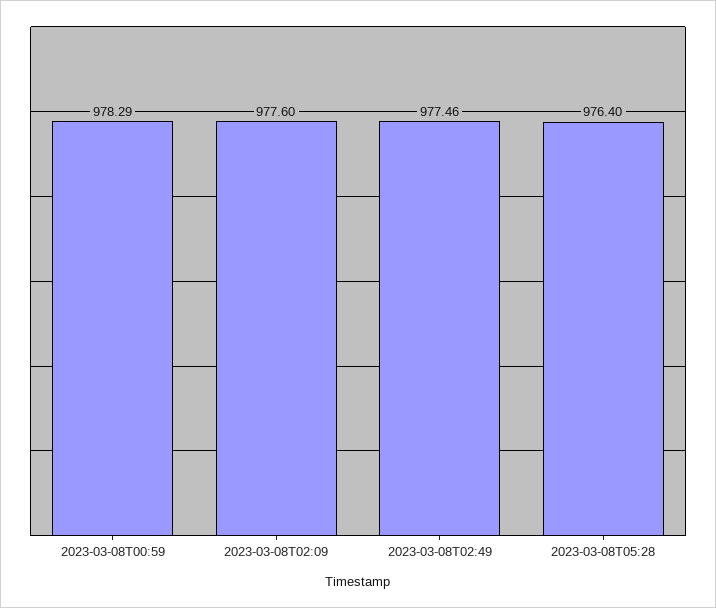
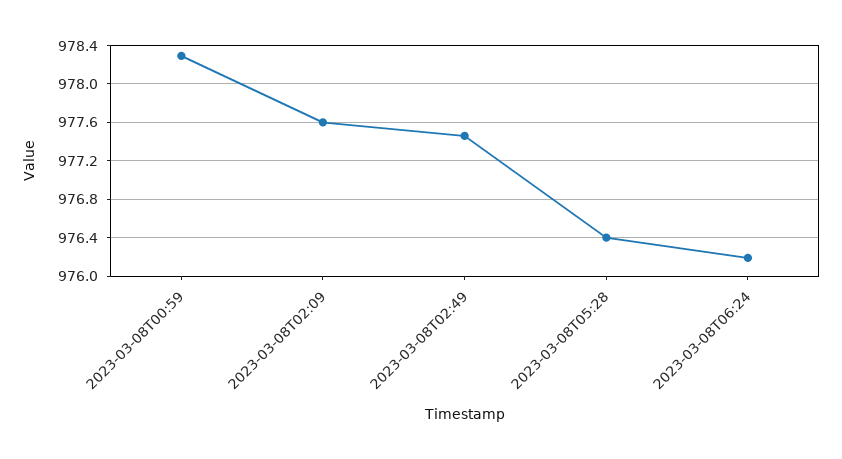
2023-03-08T06:24: none -> 976.2

